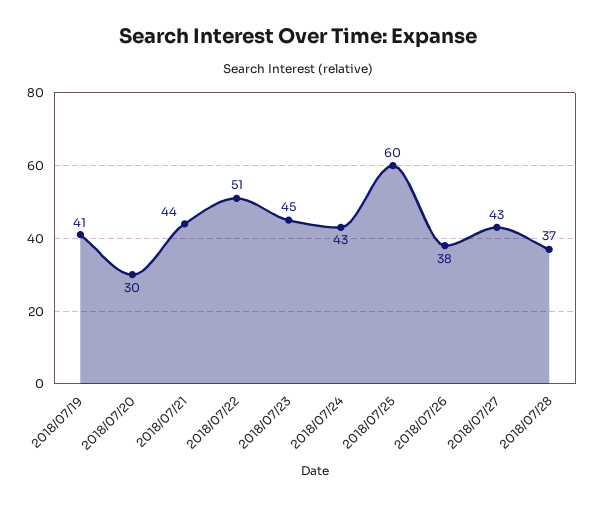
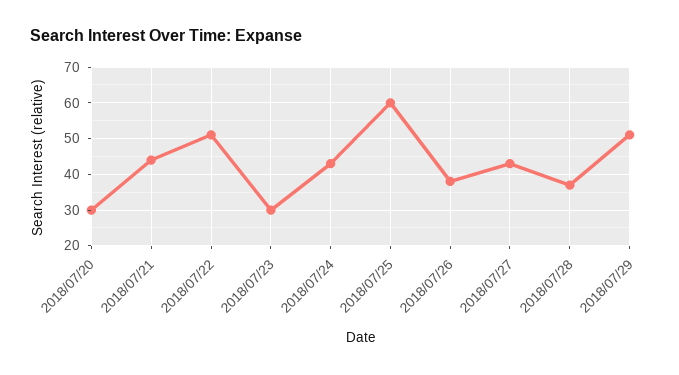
2018/07/19: 41 -> none
2018/07/23: 45 -> 30
2018/07/29: none -> 50

